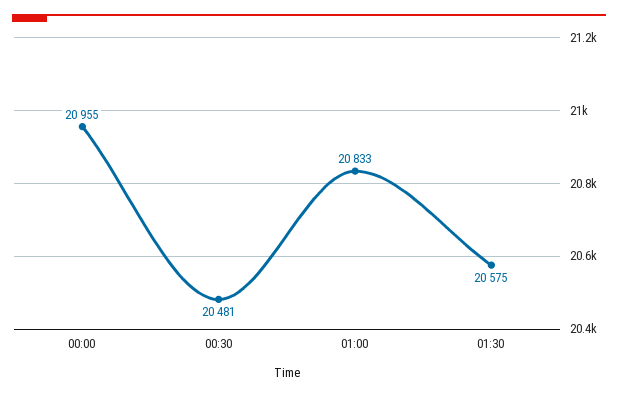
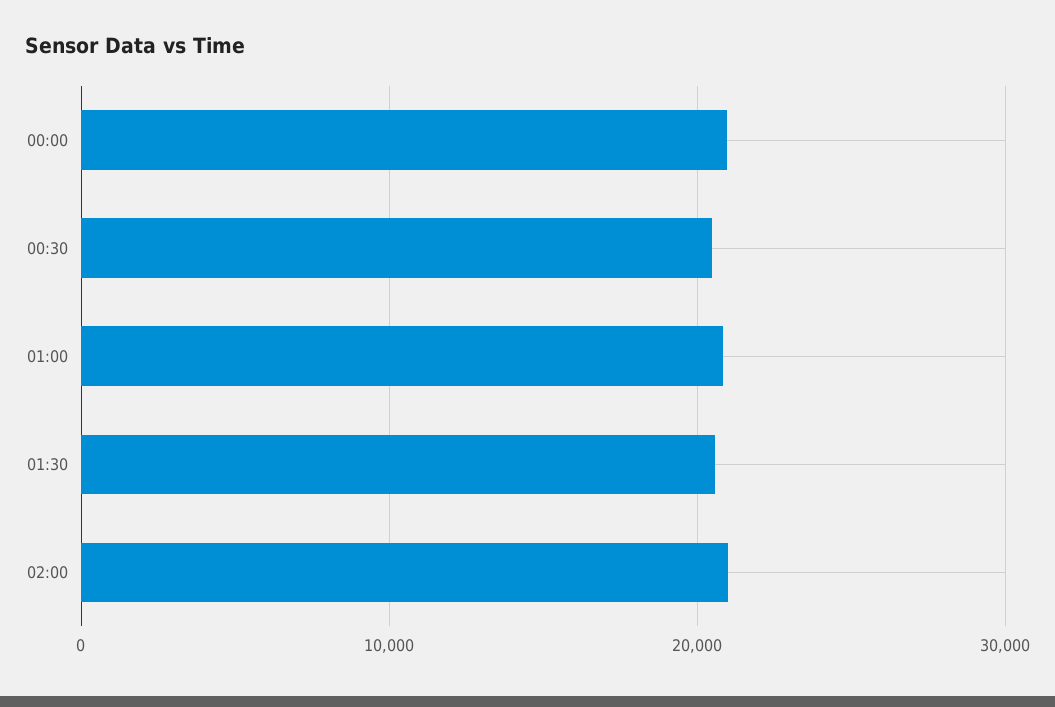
02:00: none -> 21000

